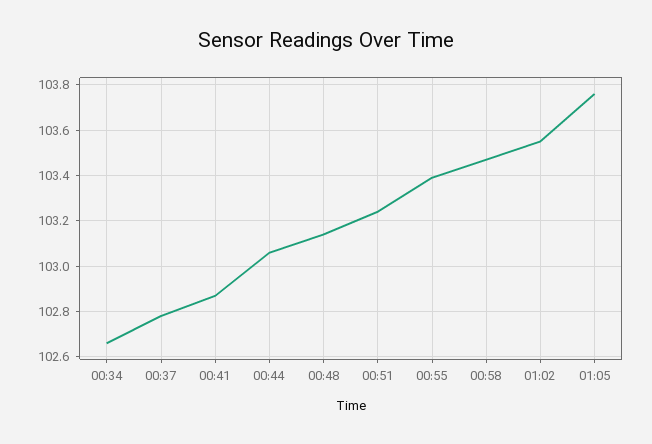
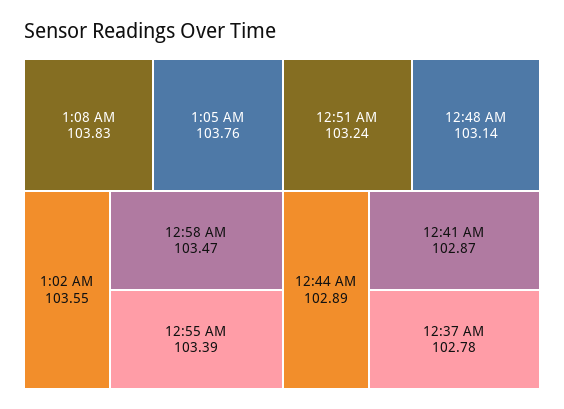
00:34: 102.65 -> none
00:44: 103.05 -> 102.89
1:08 AM: none -> 103.83

